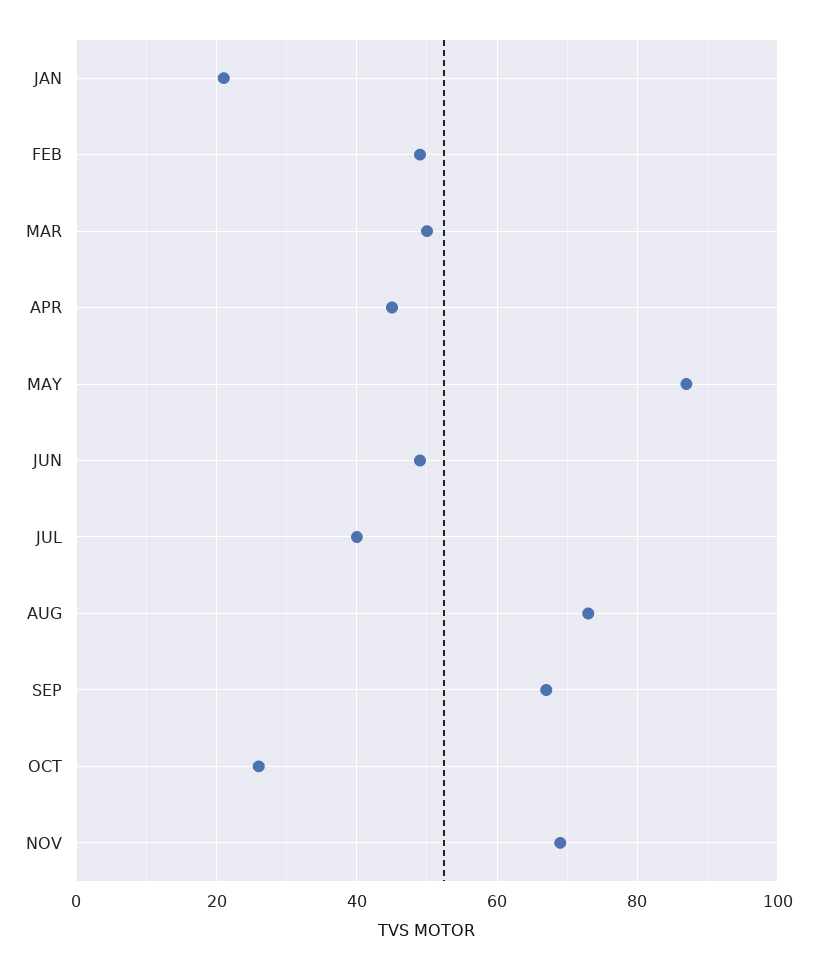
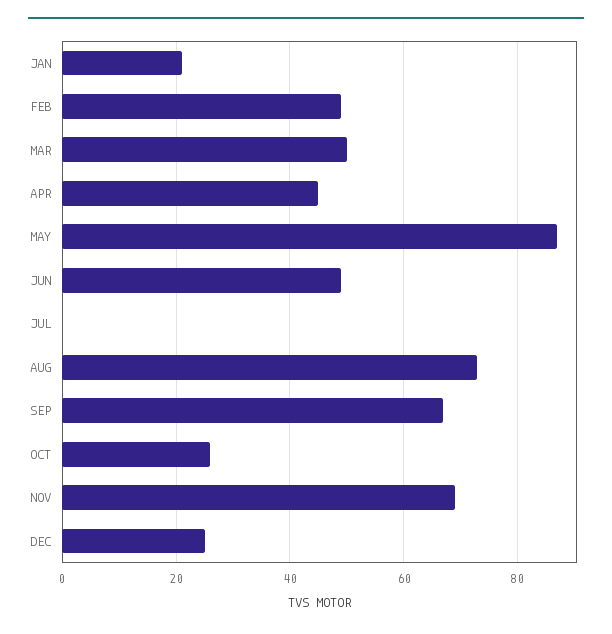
JUL: 40 -> 0
DEC: none -> 25

